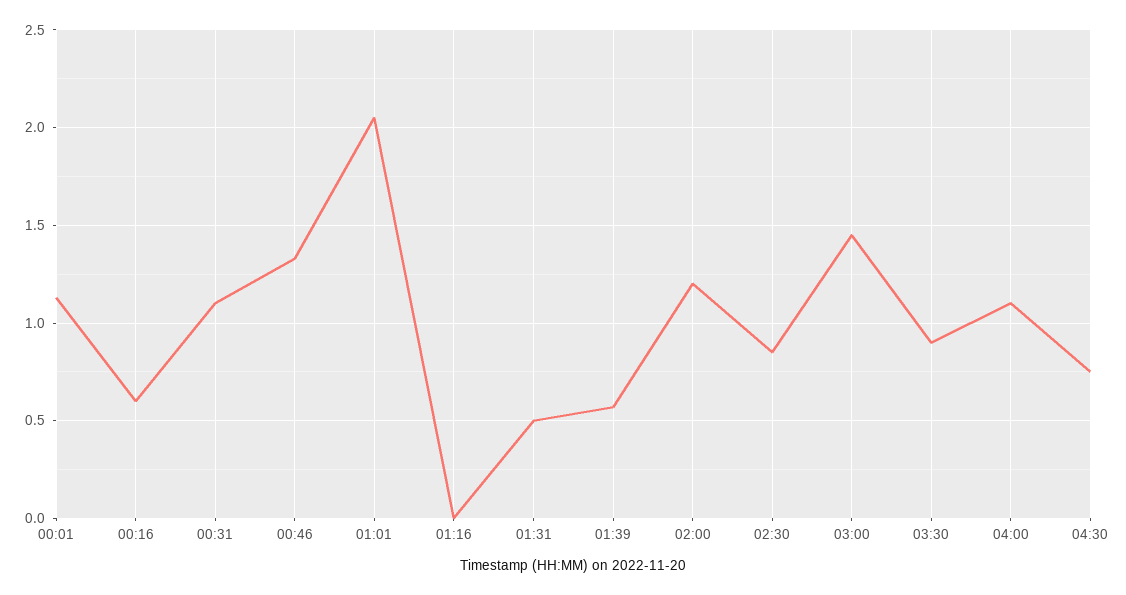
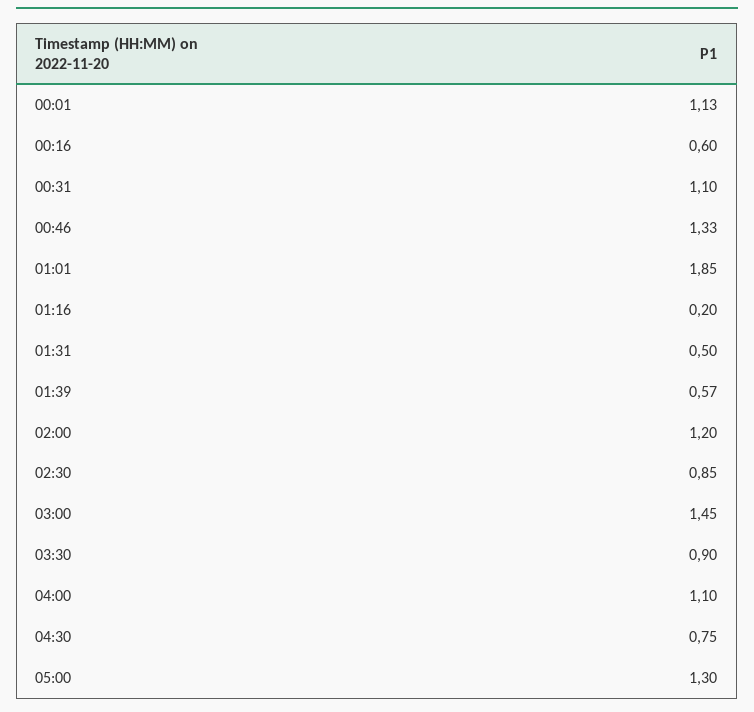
01:01: 2.05 -> 1.85
01:16: 0 -> 0.2
05:00: none -> 1.3

